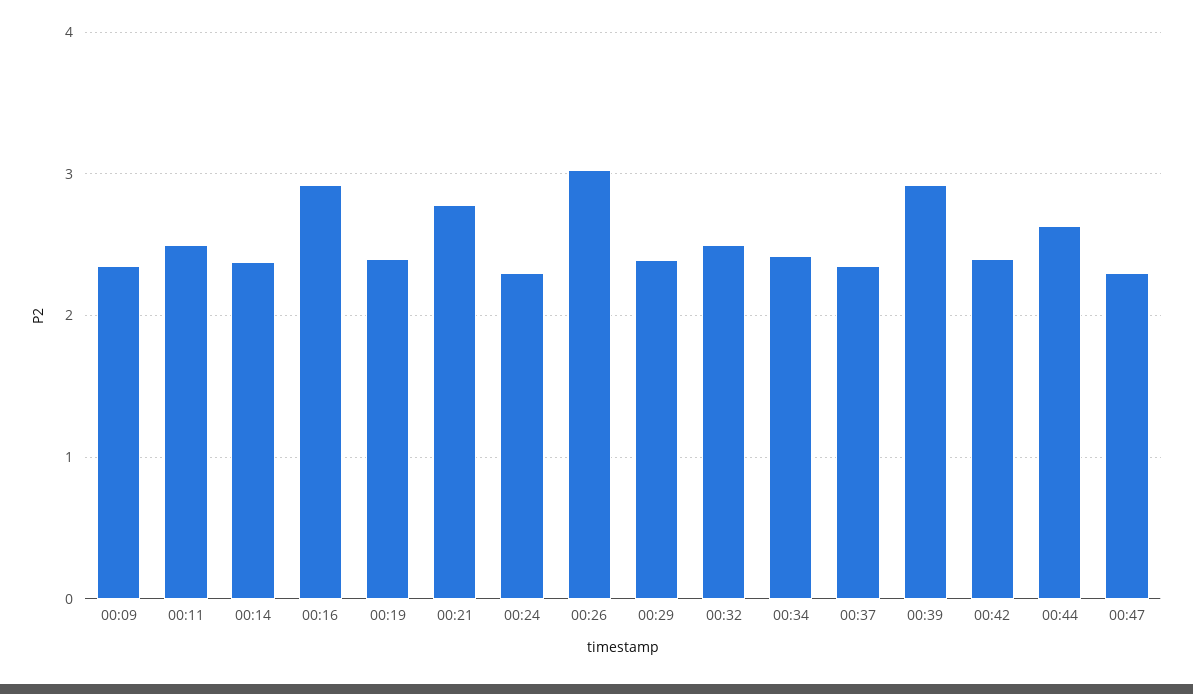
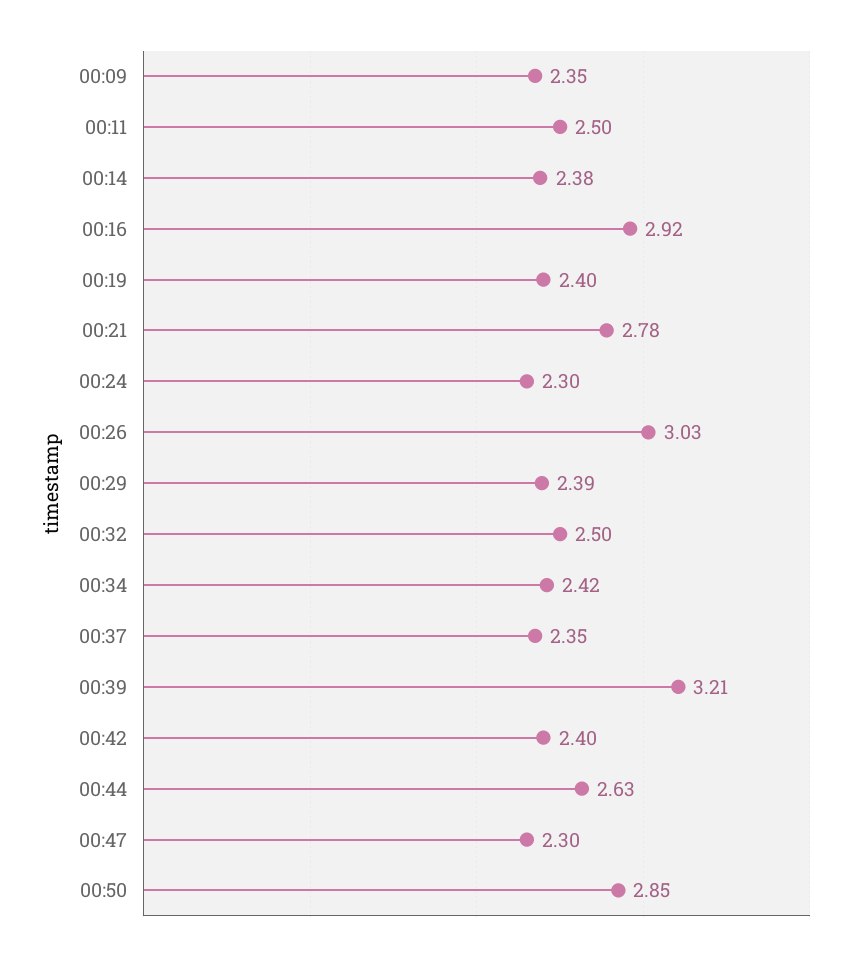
00:39: 2.9 -> 3.21
00:50: none -> 2.85

